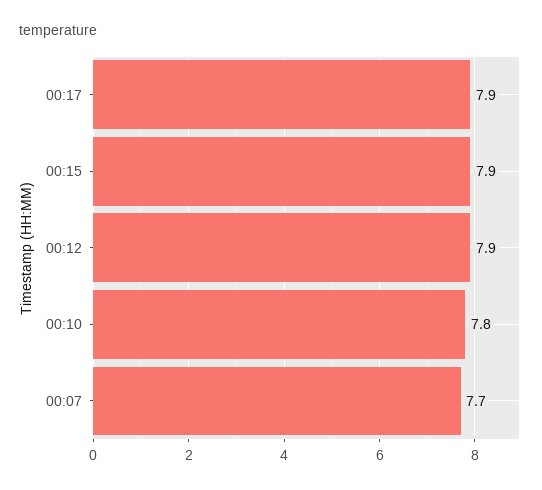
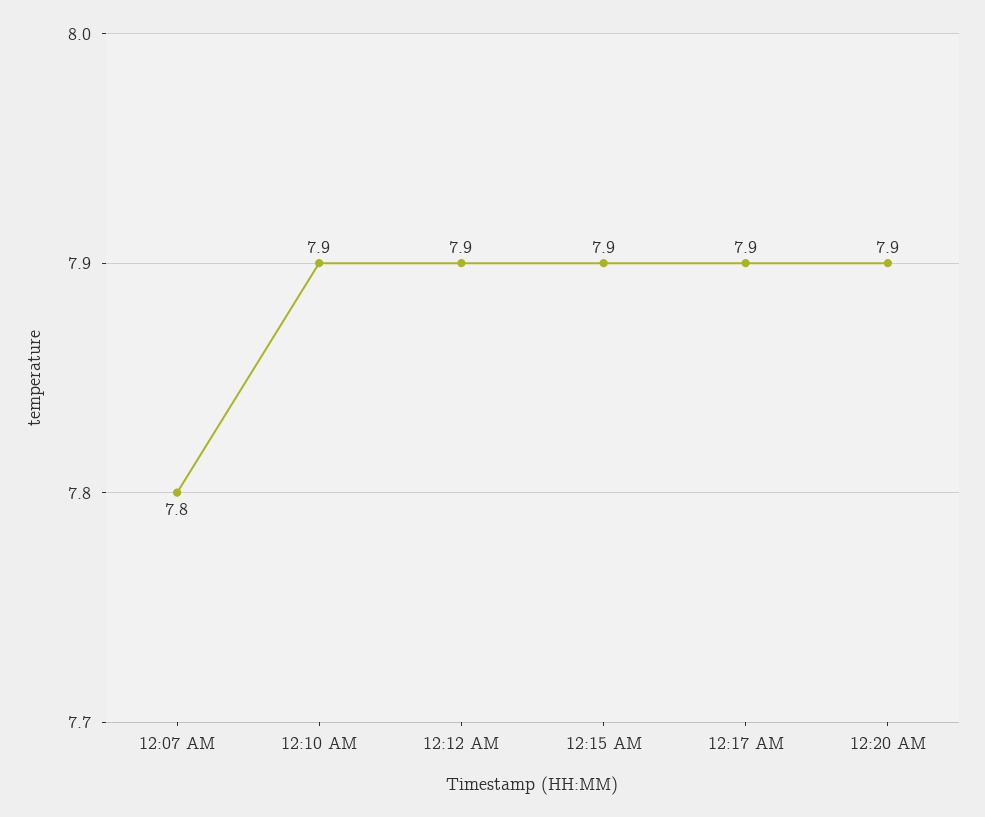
00:10: 7.8 -> 7.9
00:07: 7.7 -> 7.8
12:20 AM: none -> 7.9

